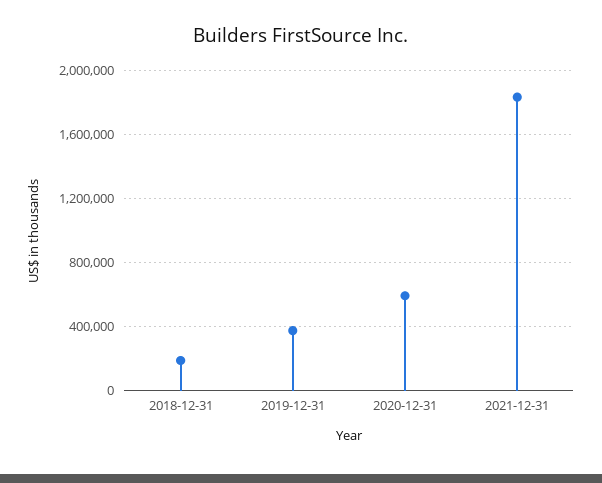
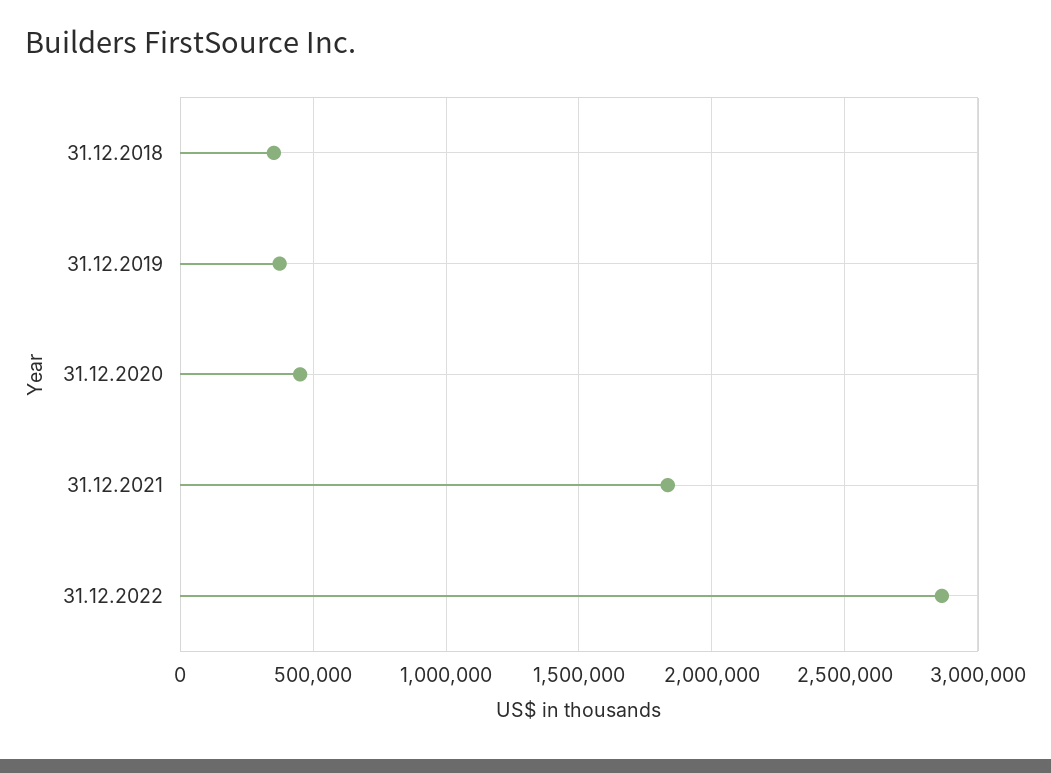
2018-12-31: 200000 -> 350000
2020-12-31: 600000 -> 450000
31.12.2022: none -> 2850000

